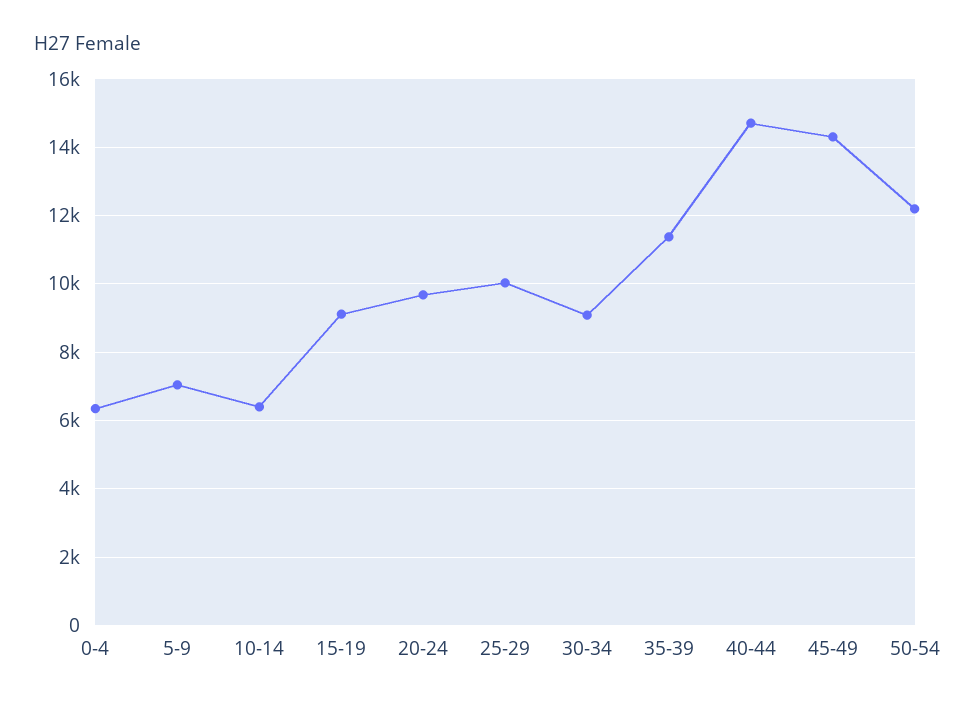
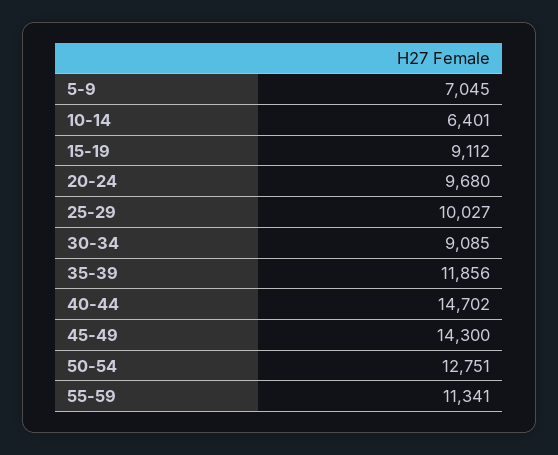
0-4: 6400 -> none
35-39: 11400 -> 11856
50-54: 12200 -> 12751
55-59: none -> 11341

